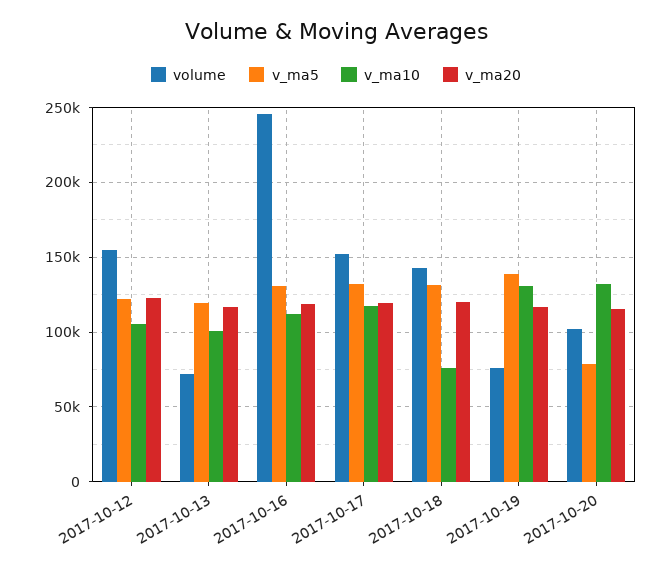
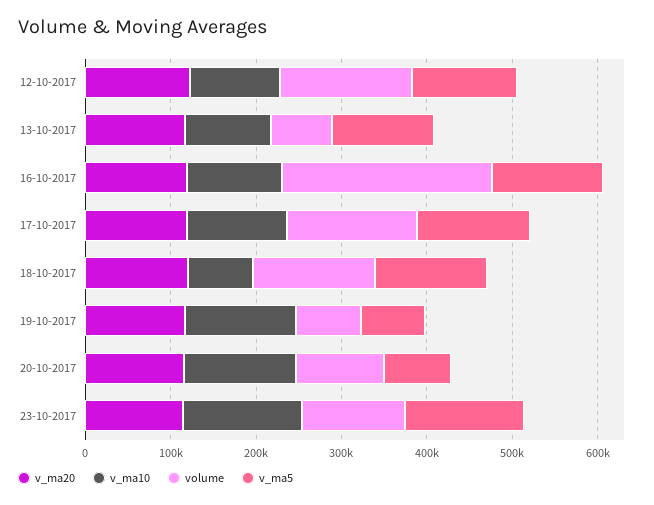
v_ma5, 2017-10-19: 140000 -> 80000
v_ma20, 23-10-2017: none -> 120000
v_ma10, 23-10-2017: none -> 140000
volume, 23-10-2017: none -> 120000
v_ma5, 23-10-2017: none -> 140000

